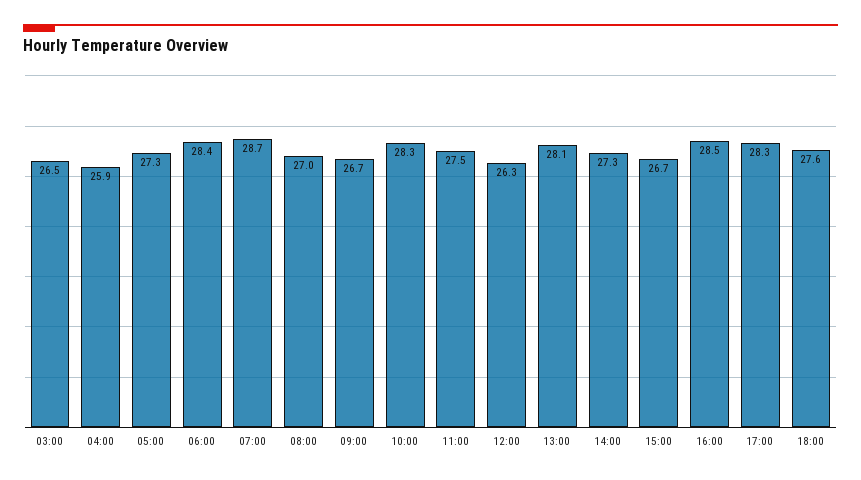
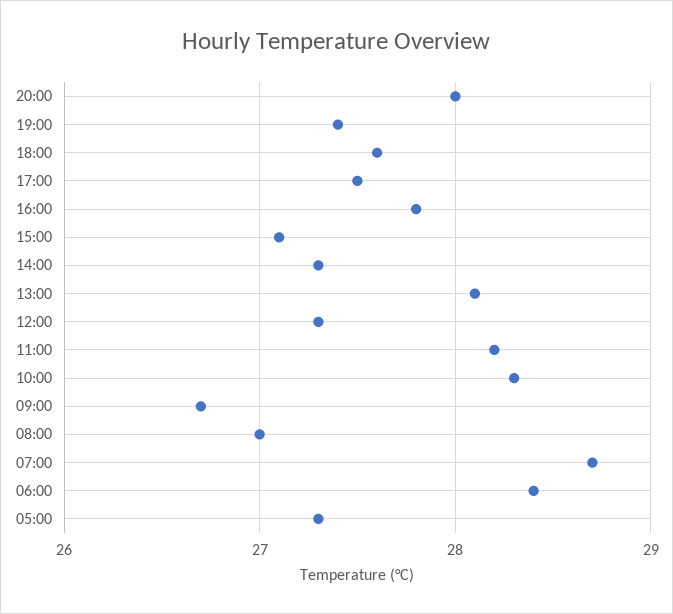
03:00: 26.5 -> none
04:00: 25.9 -> none
11:00: 27.5 -> 28.2
12:00: 26.3 -> 27.3
15:00: 26.7 -> 27.1
16:00: 28.5 -> 27.8
17:00: 28.3 -> 27.5
20:00: none -> 28
19:00: none -> 27.4

